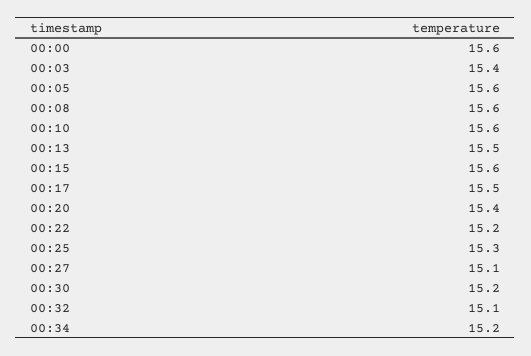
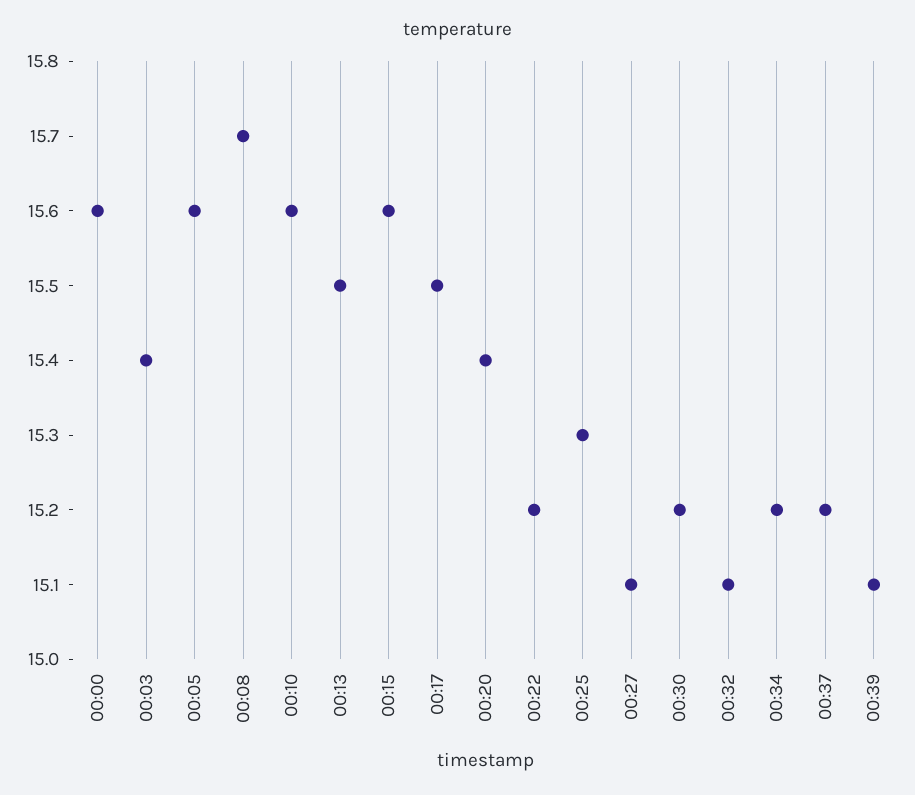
00:08: 15.6 -> 15.7
00:37: none -> 15.2
00:39: none -> 15.1

